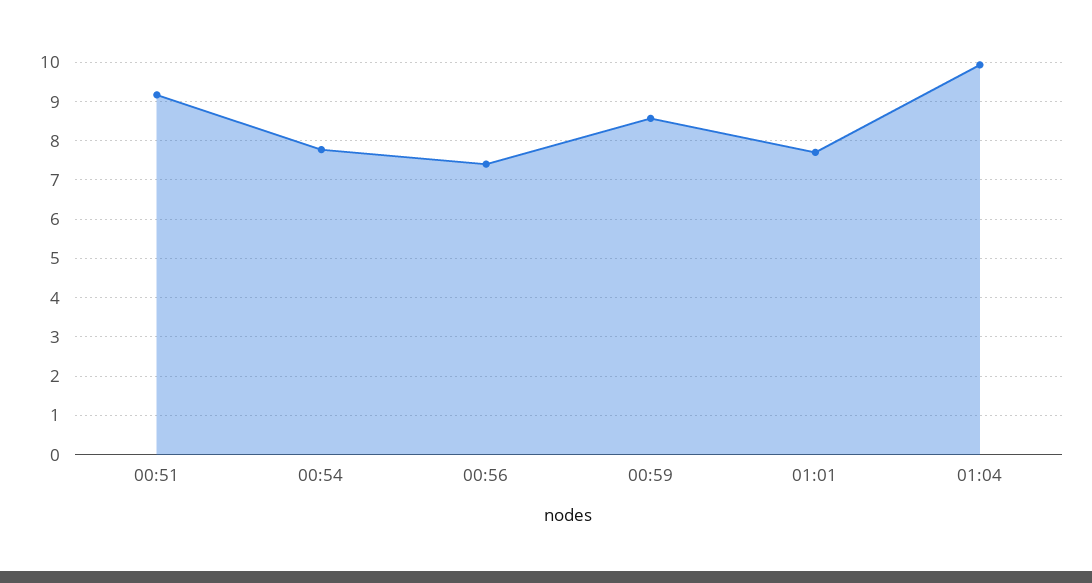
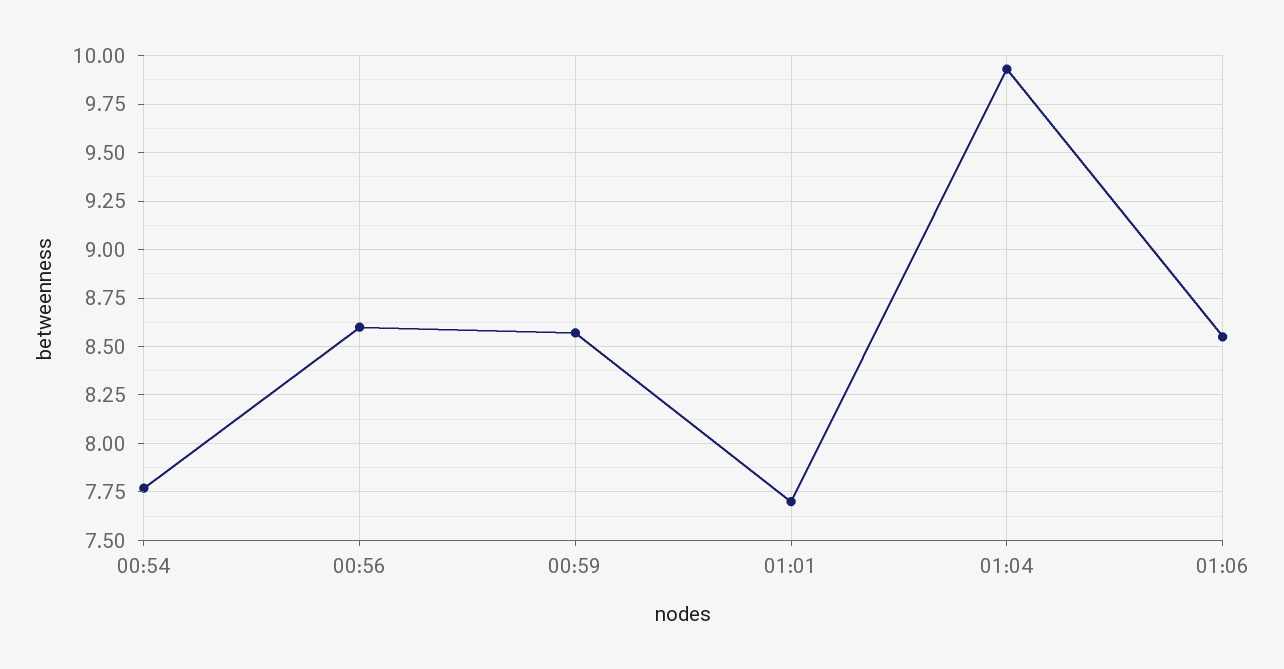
00:51: 9.2 -> none
00:56: 7.4 -> 8.6
01:06: none -> 8.55

